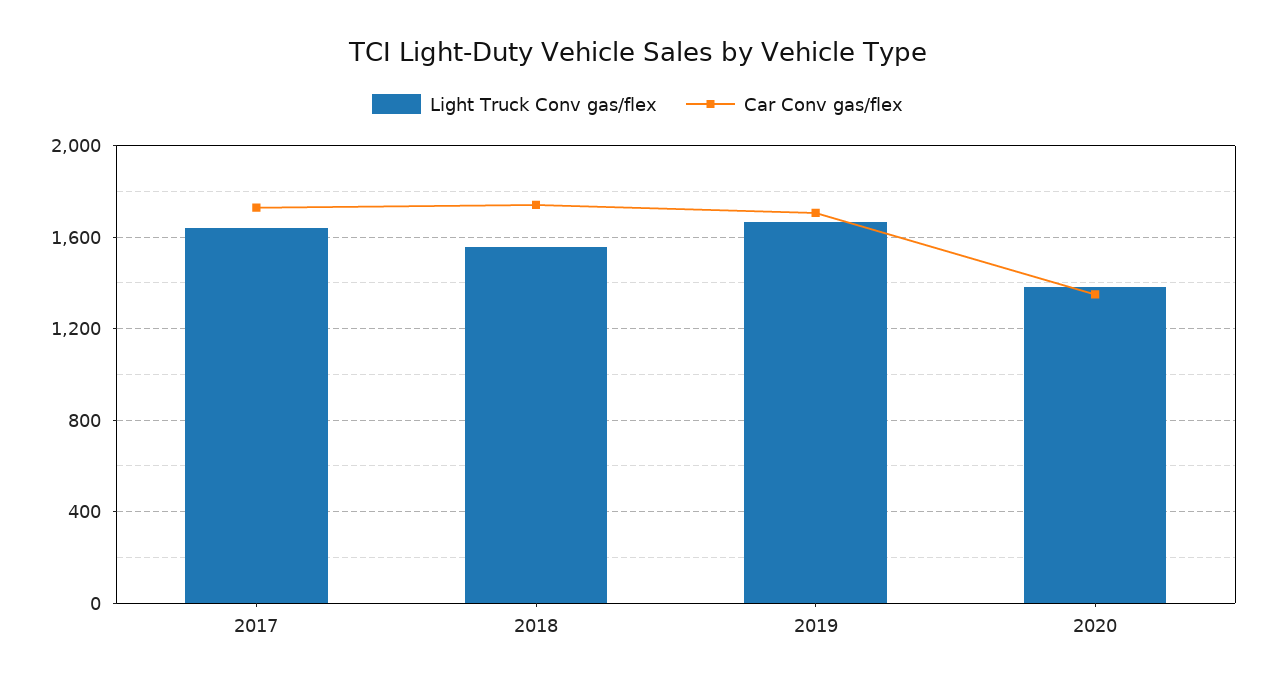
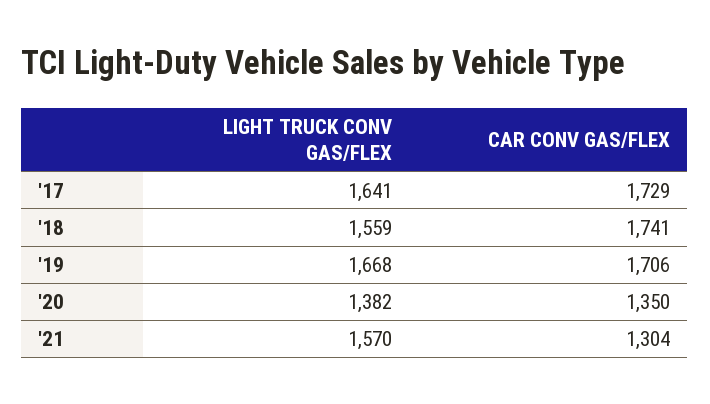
Light Truck Conv gas/flex, '21: none -> 1570
Car Conv gas/flex, '21: none -> 1304

